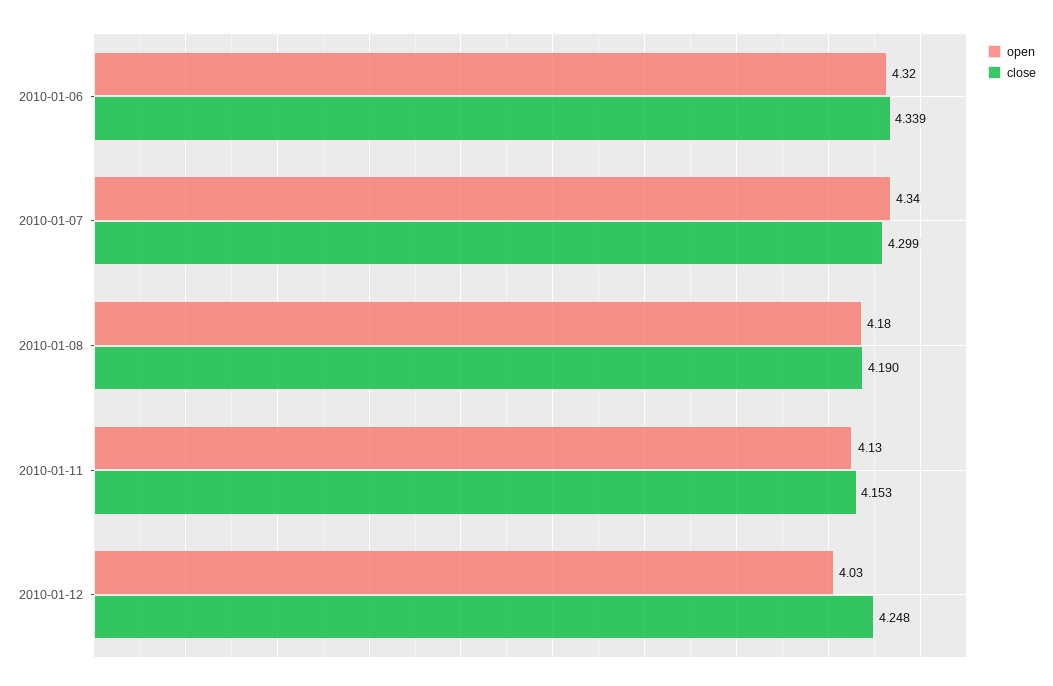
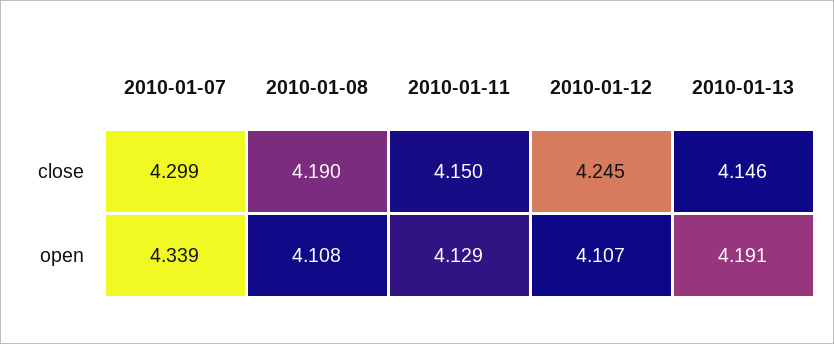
open, 2010-01-06: 4.32 -> none
close, 2010-01-06: 4.339 -> none
open, 2010-01-08: 4.18 -> 4.108
close, 2010-01-11: 4.153 -> 4.15
open, 2010-01-12: 4.03 -> 4.107
close, 2010-01-12: 4.248 -> 4.245
close, 2010-01-13: none -> 4.146
open, 2010-01-13: none -> 4.191

